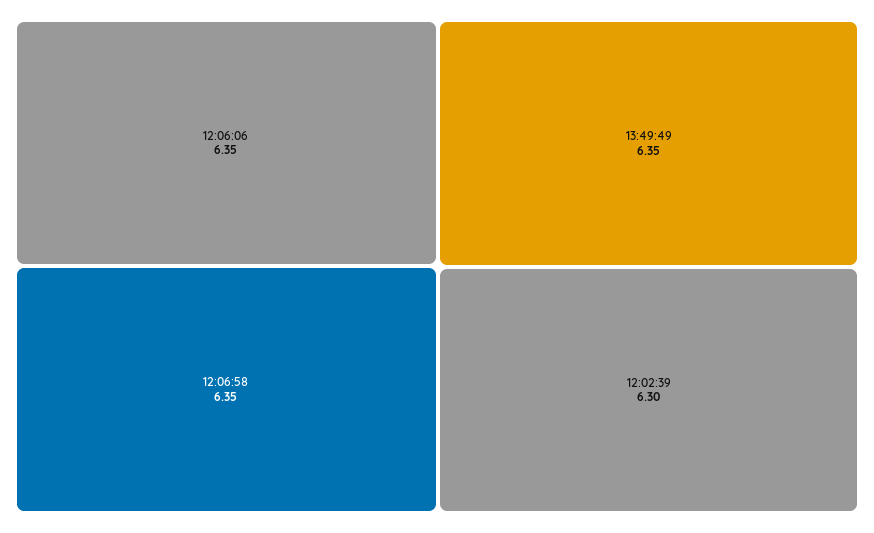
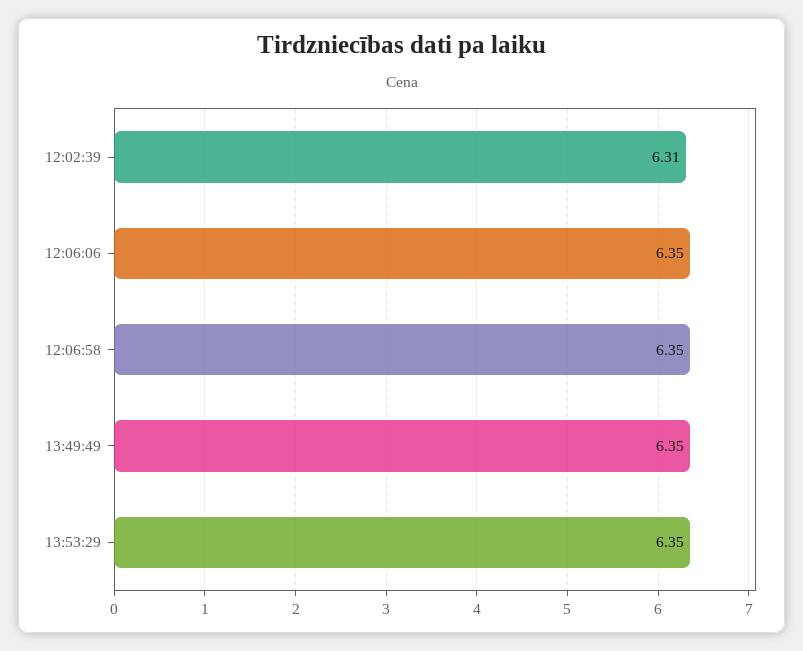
12:02:39: 6.3 -> 6.31
13:53:29: none -> 6.35

